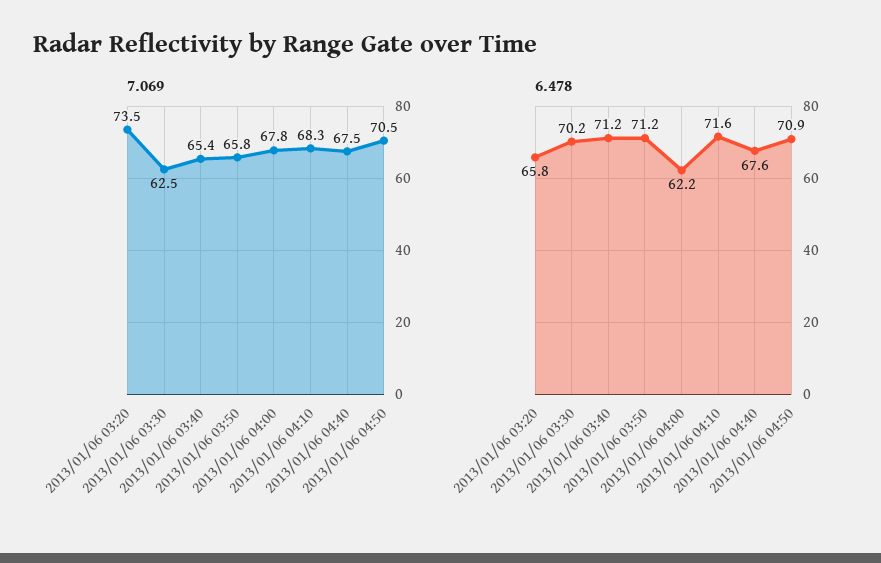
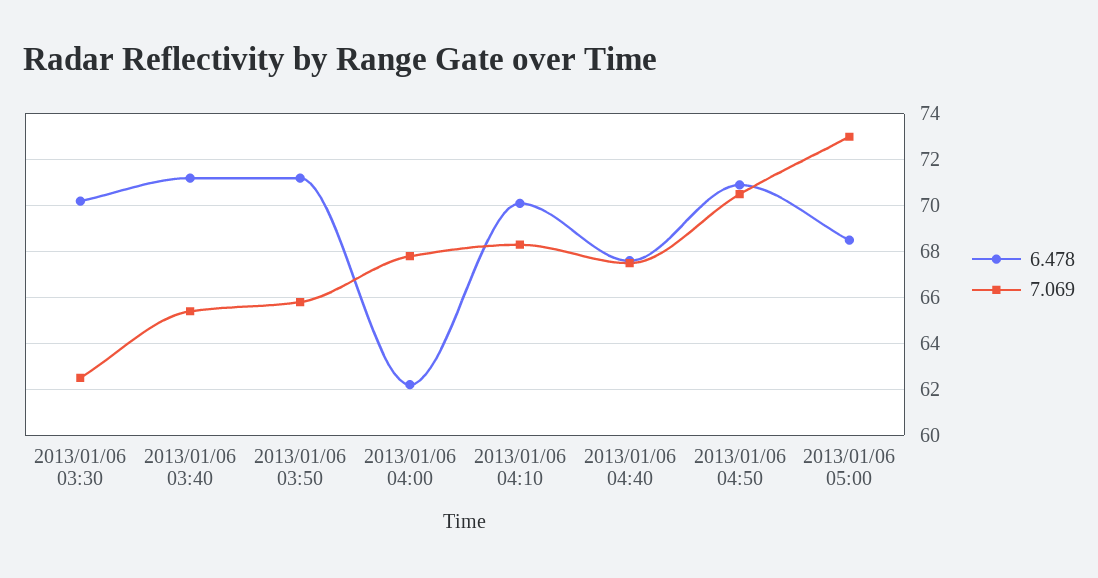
7.069, 2013/01/06 03:20: 73.5 -> none
6.478, 2013/01/06 03:20: 65.8 -> none
6.478, 2013/01/06 04:10: 71.6 -> 70
6.478, 2013/01/06 05:00: none -> 68.5
7.069, 2013/01/06 05:00: none -> 73

